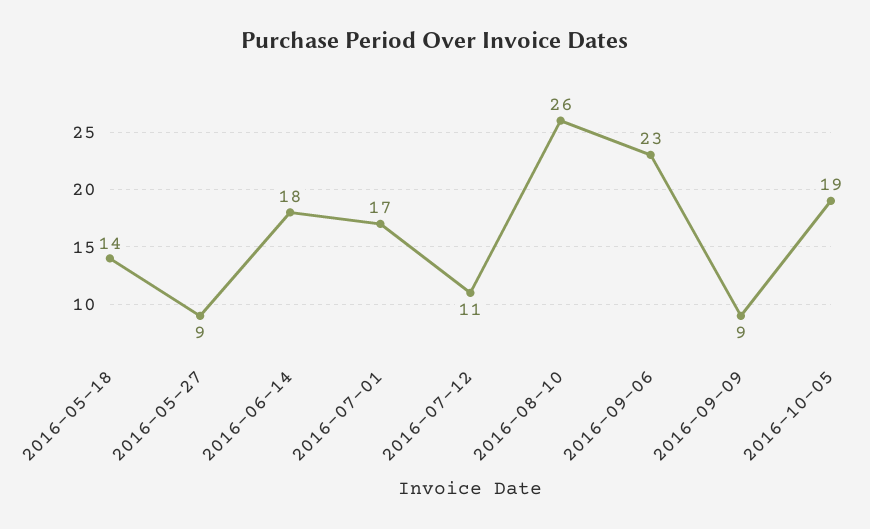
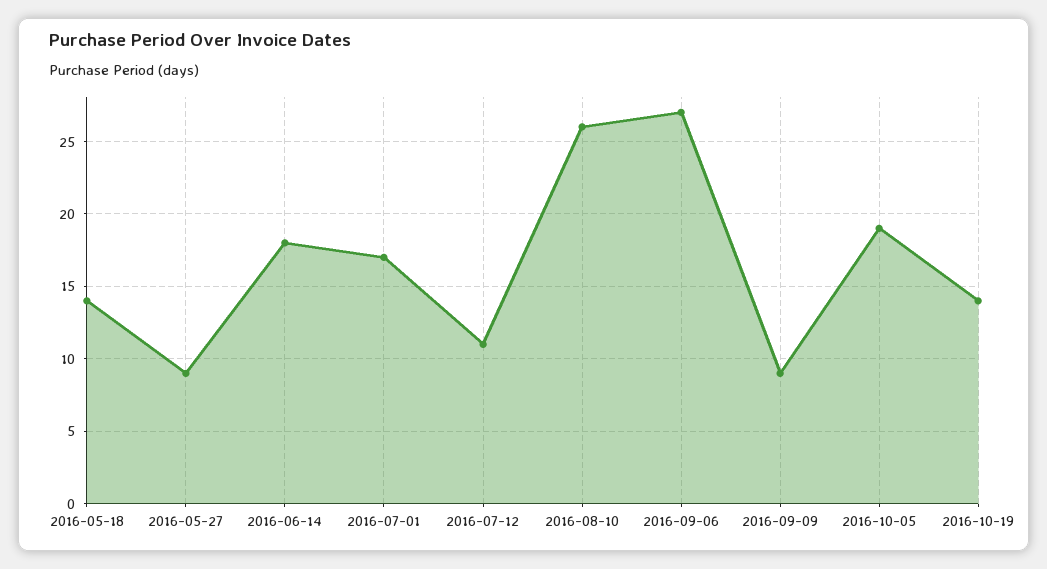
2016-09-06: 23 -> 27
2016-10-19: none -> 14

